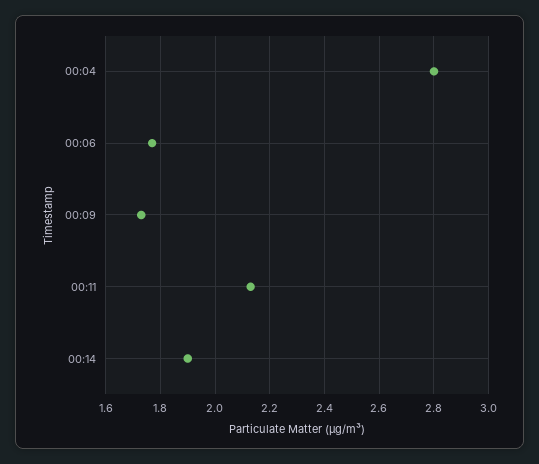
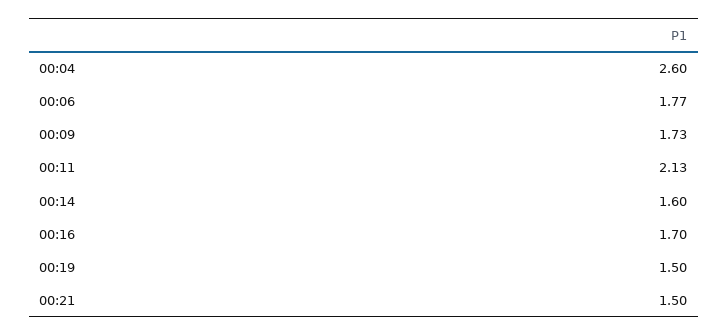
00:04: 2.8 -> 2.6
00:14: 1.9 -> 1.6
00:16: none -> 1.7
00:19: none -> 1.5
00:21: none -> 1.5

